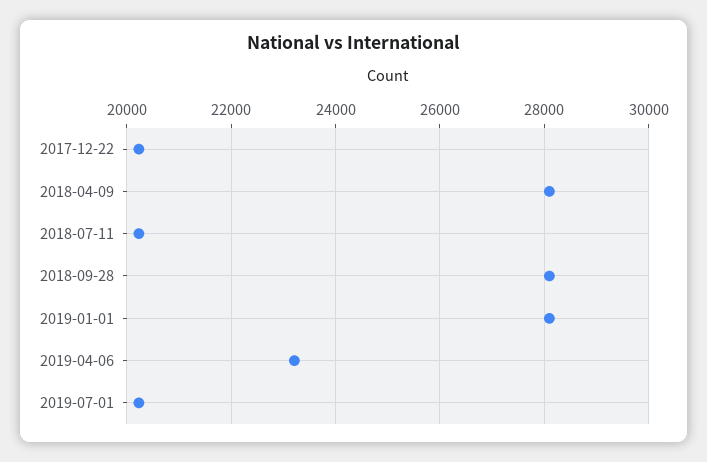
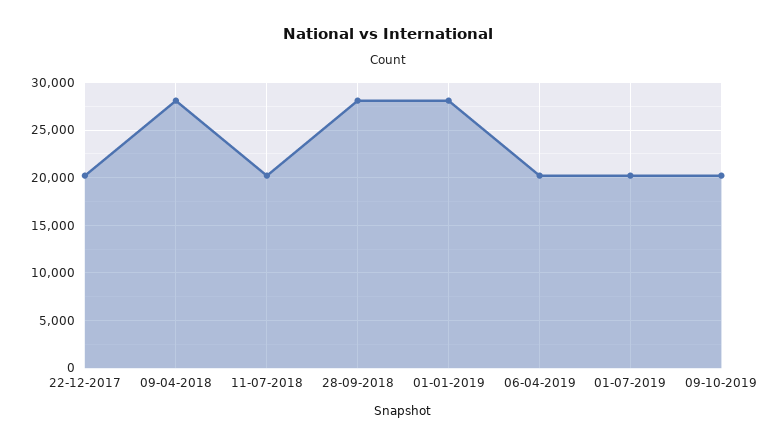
2019-04-06: 23200 -> 20000
09-10-2019: none -> 20000

